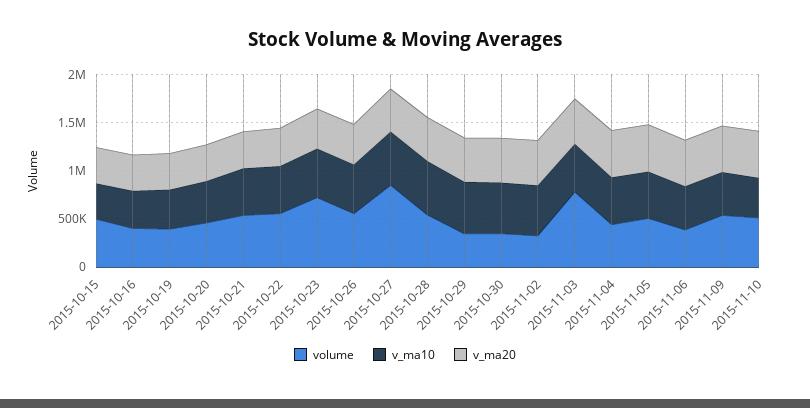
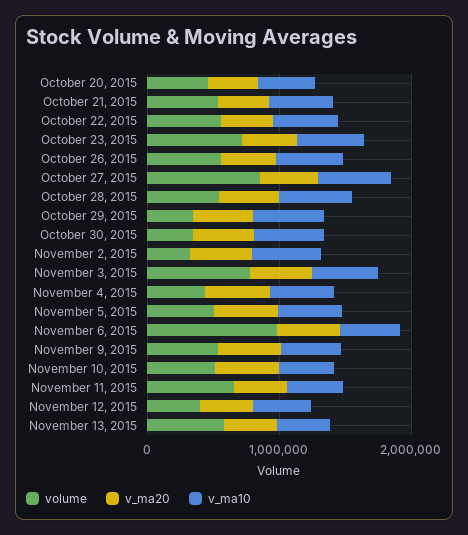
volume, 2015-10-15: 500000 -> none
v_ma10, 2015-10-15: 400000 -> none
v_ma20, 2015-10-15: 400000 -> none
volume, 2015-10-16: 400000 -> none
v_ma10, 2015-10-16: 400000 -> none
v_ma20, 2015-10-16: 400000 -> none
volume, 2015-10-19: 400000 -> none
v_ma10, 2015-10-19: 400000 -> none
v_ma20, 2015-10-19: 400000 -> none
volume, 2015-11-06: 400000 -> 1000000
volume, November 11, 2015: none -> 600000
v_ma20, November 11, 2015: none -> 400000
v_ma10, November 11, 2015: none -> 400000
volume, November 12, 2015: none -> 400000
v_ma20, November 12, 2015: none -> 400000
v_ma10, November 12, 2015: none -> 400000
volume, November 13, 2015: none -> 600000
v_ma20, November 13, 2015: none -> 400000
v_ma10, November 13, 2015: none -> 400000

